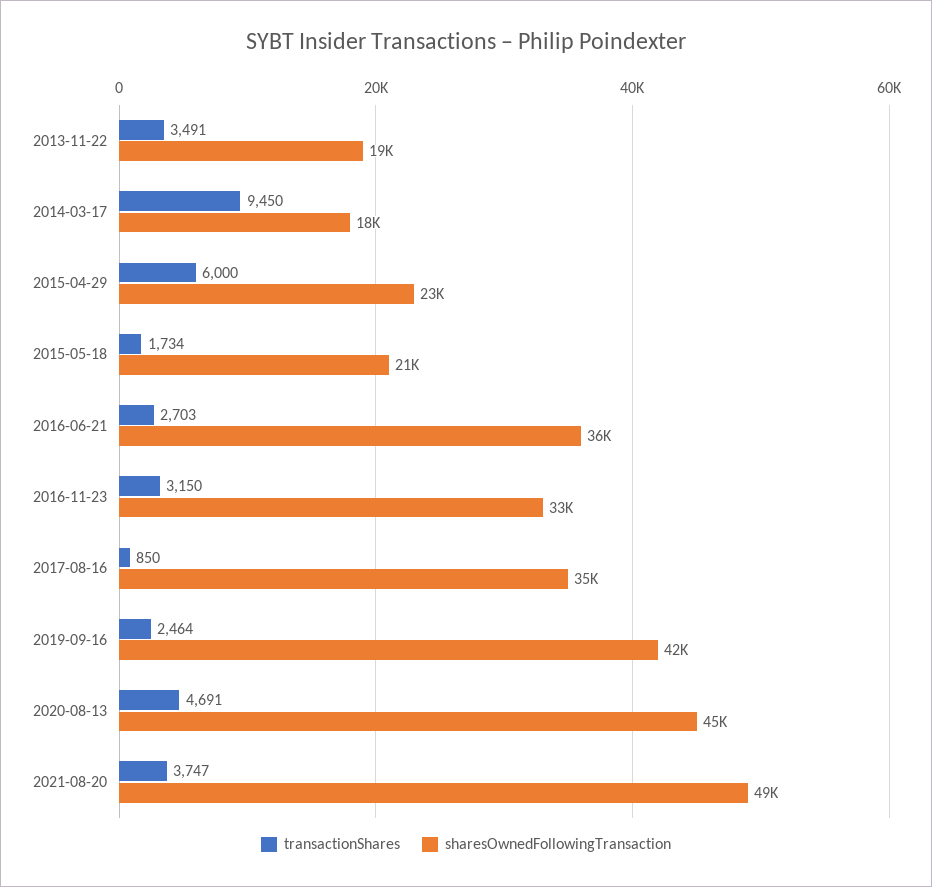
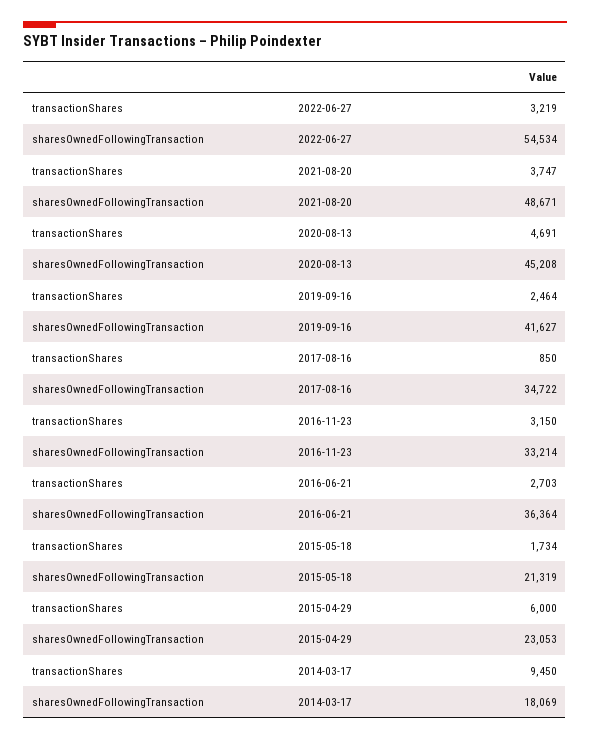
transactionShares, 2013-11-22: 3491 -> none
sharesOwnedFollowingTransaction, 2013-11-22: 19000 -> none
transactionShares, 2022-06-27: none -> 3219
sharesOwnedFollowingTransaction, 2022-06-27: none -> 54534

